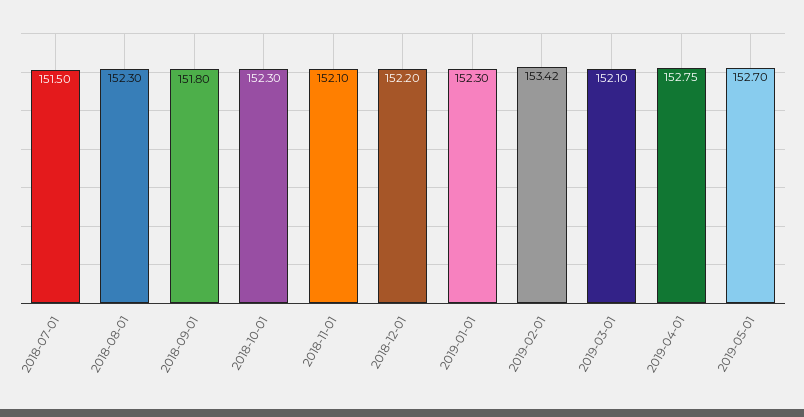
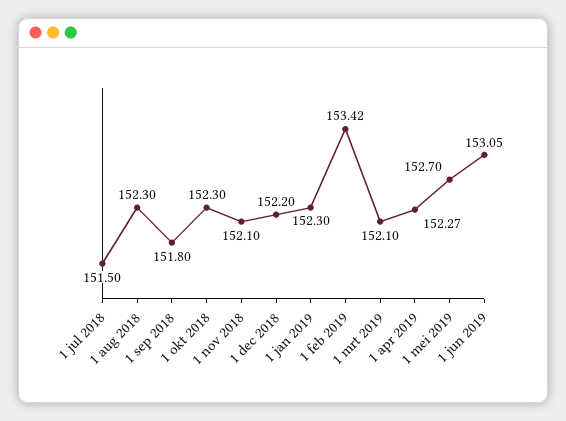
2019-04-01: 152.75 -> 152.27
1 jun 2019: none -> 153.05

